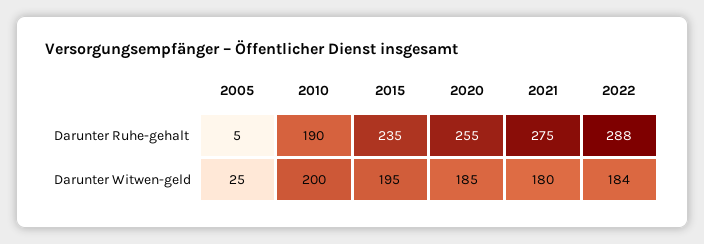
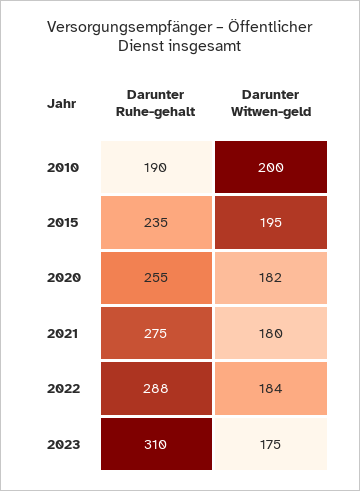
2005, Darunter Ruhe-gehalt: 5 -> none
2005, Darunter Witwen-geld: 25 -> none
2020, Darunter Witwen-geld: 185 -> 182
2023, Darunter Ruhe-gehalt: none -> 310
2023, Darunter Witwen-geld: none -> 175

